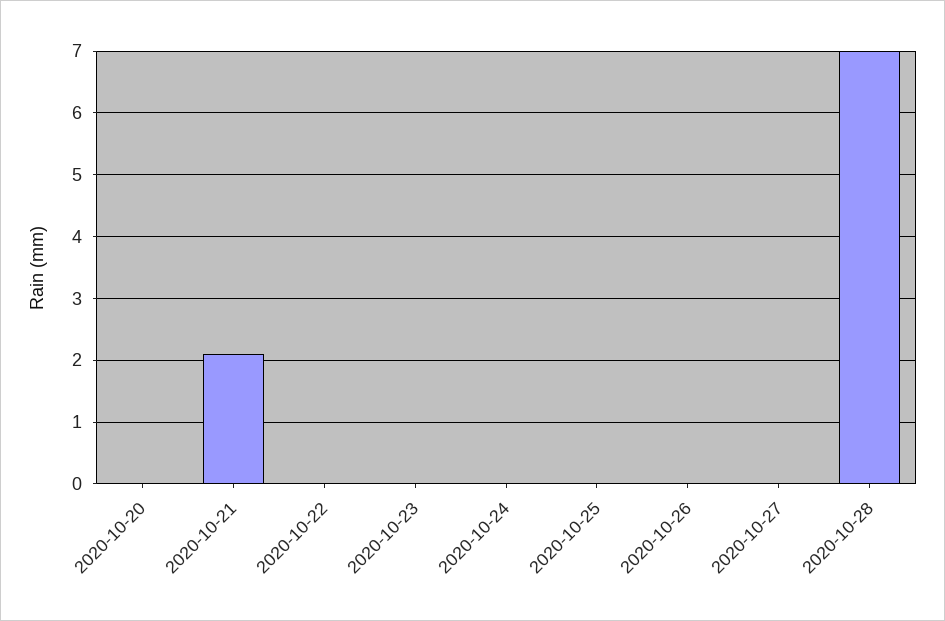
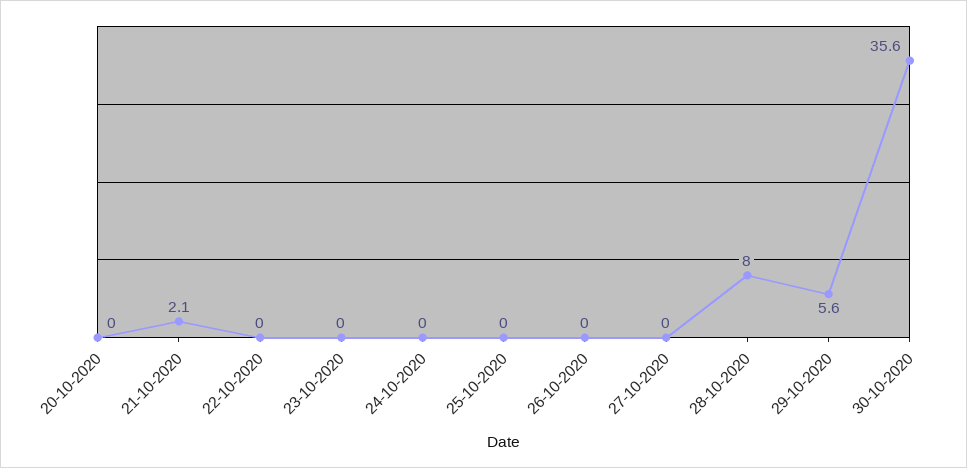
2020-10-28: 7 -> 8
29-10-2020: none -> 5.6
30-10-2020: none -> 35.6

